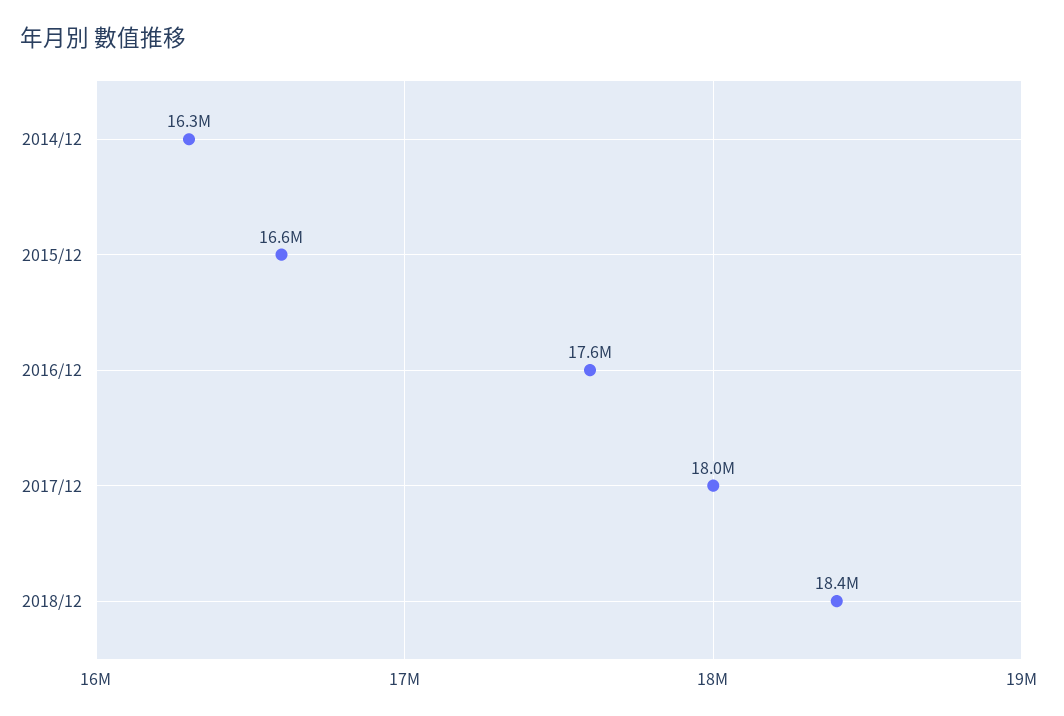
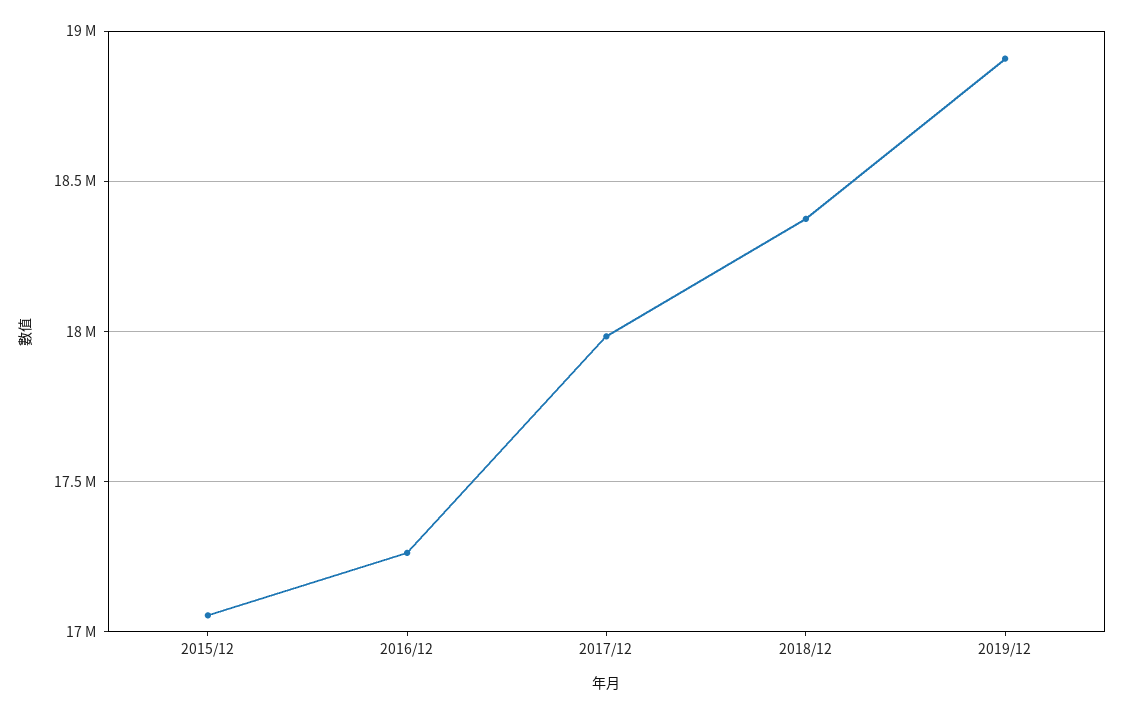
2014/12: 16300000 -> none
2015/12: 16600000 -> 17050000
2016/12: 17600000 -> 17250000
2019/12: none -> 18900000

